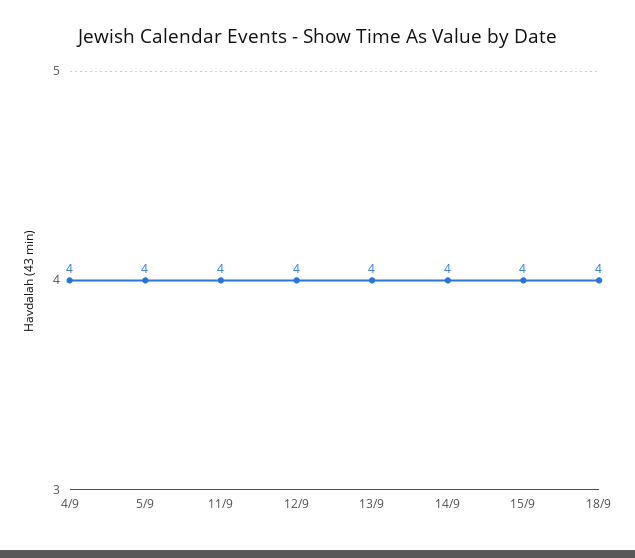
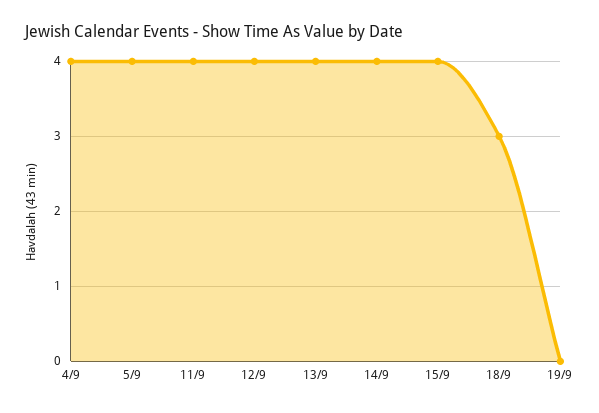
18/9: 4 -> 3
19/9: none -> 0

